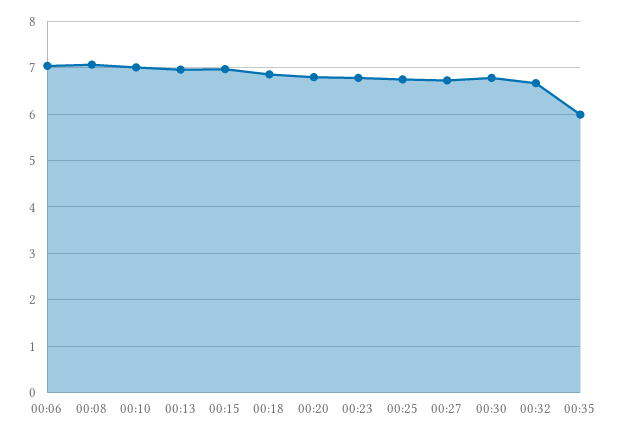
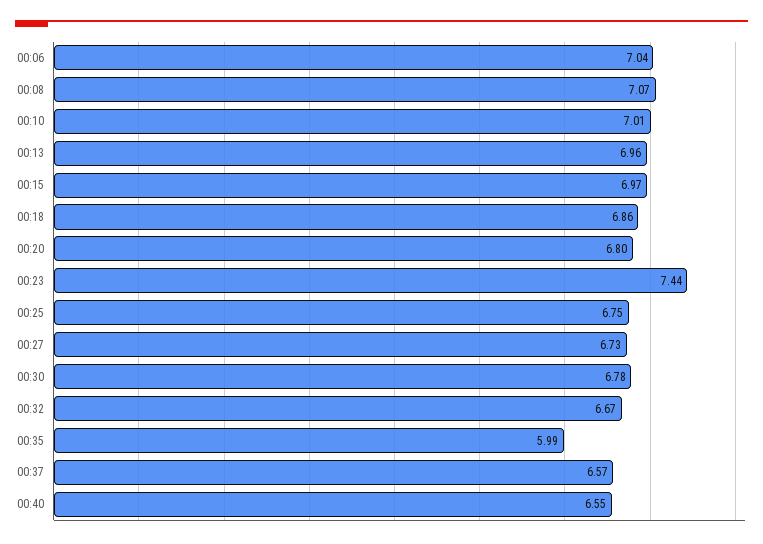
00:23: 6.8 -> 7.44
00:37: none -> 6.57
00:40: none -> 6.55

